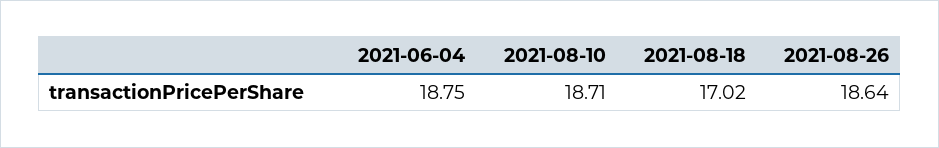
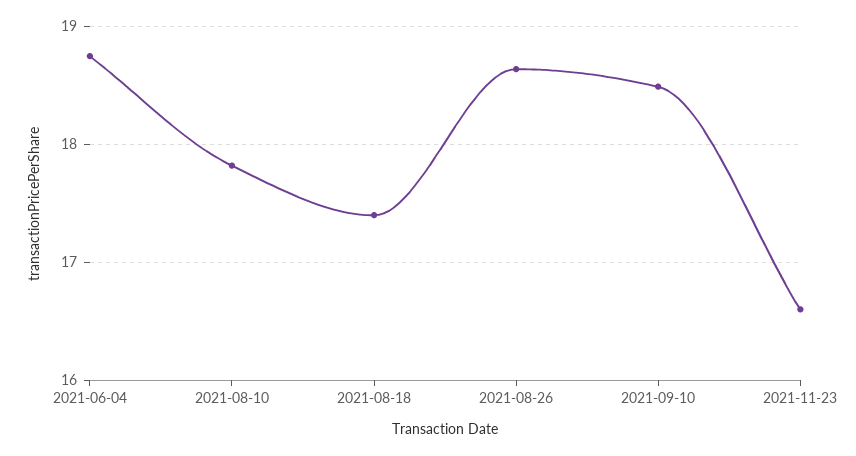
2021-08-10: 18.71 -> 17.8
2021-08-18: 17.02 -> 17.4
2021-09-10: none -> 18.5
2021-11-23: none -> 16.6

